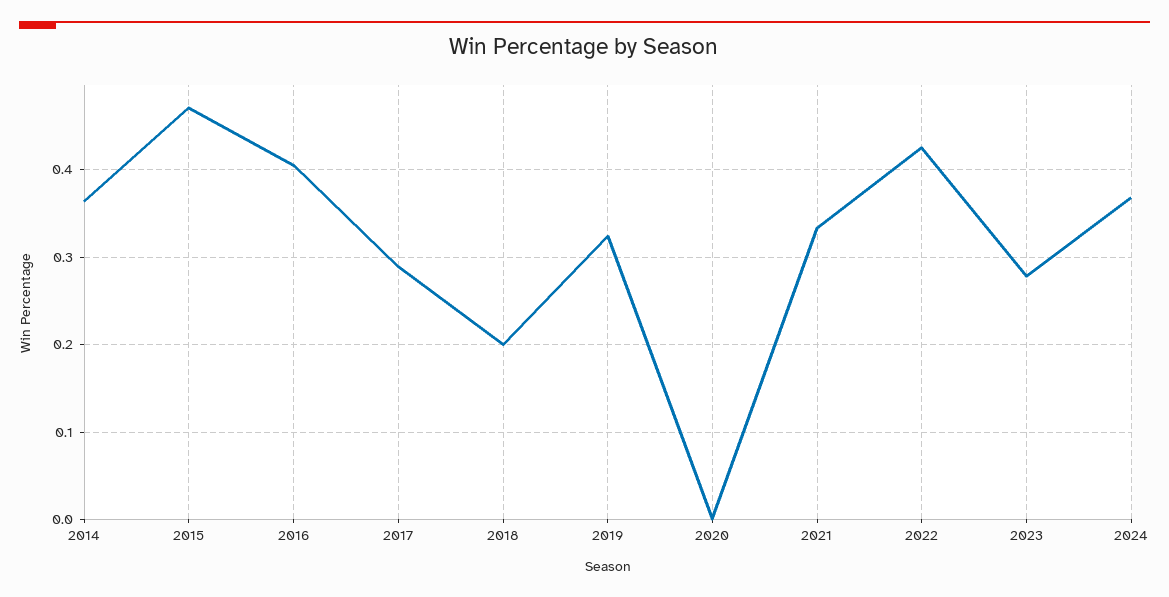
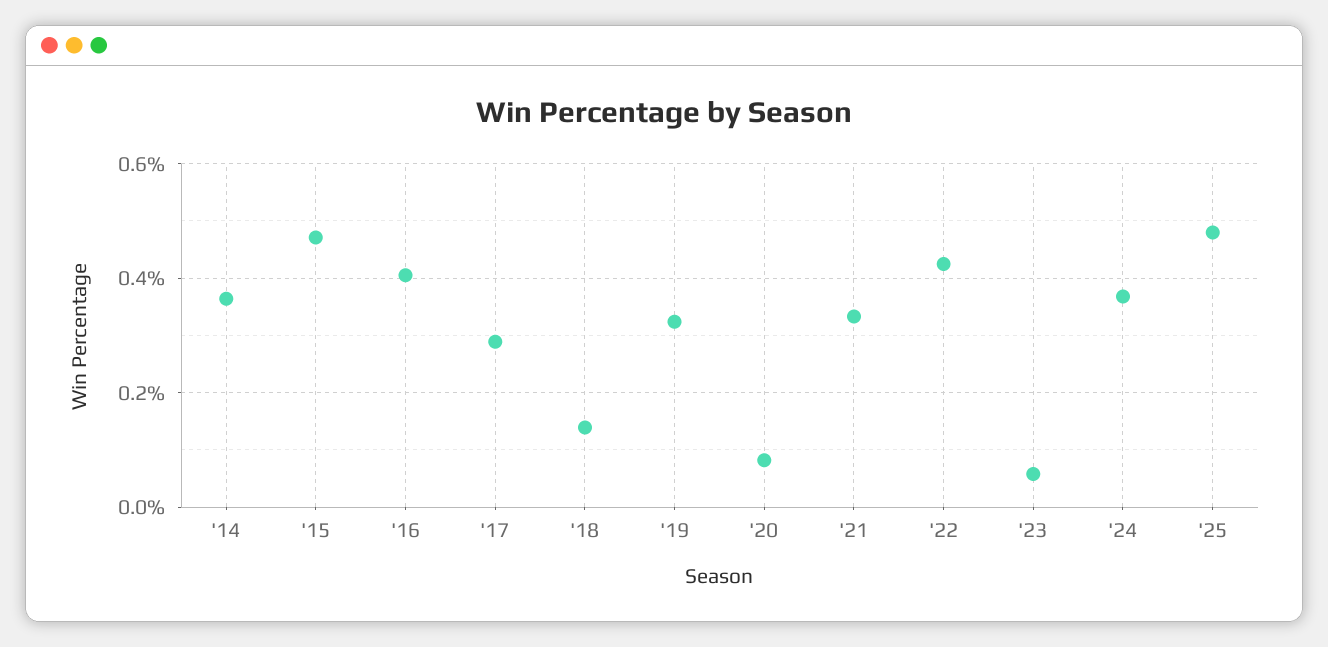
2018: 0.2 -> 0.14
2020: 0 -> 0.08
2023: 0.28 -> 0.06
'25: none -> 0.48

